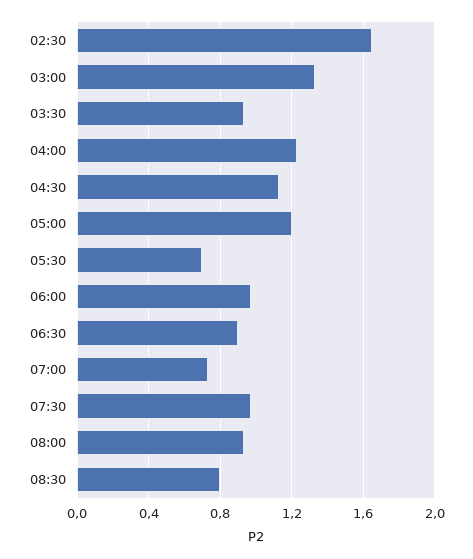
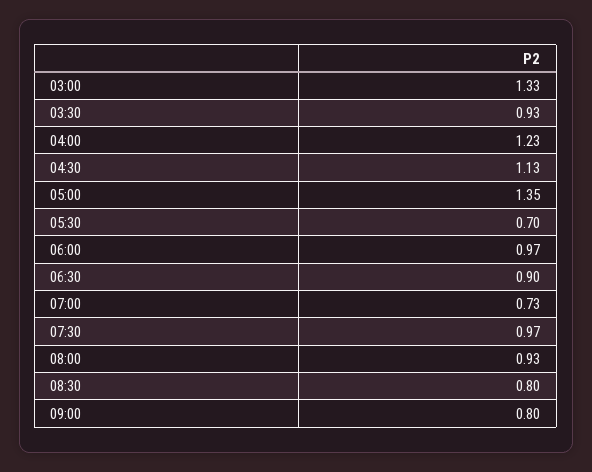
02:30: 1.65 -> none
05:00: 1.2 -> 1.35
09:00: none -> 0.8

